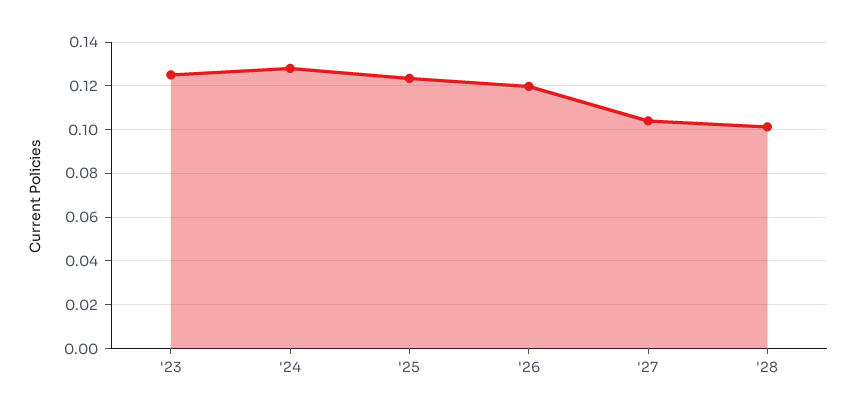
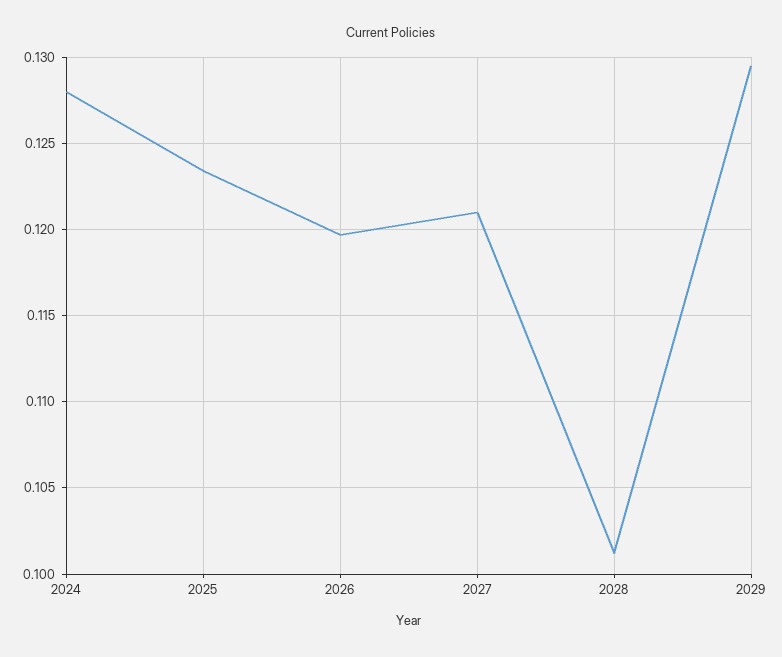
'23: 0.125 -> none
'27: 0.105 -> 0.121
2029: none -> 0.1295

